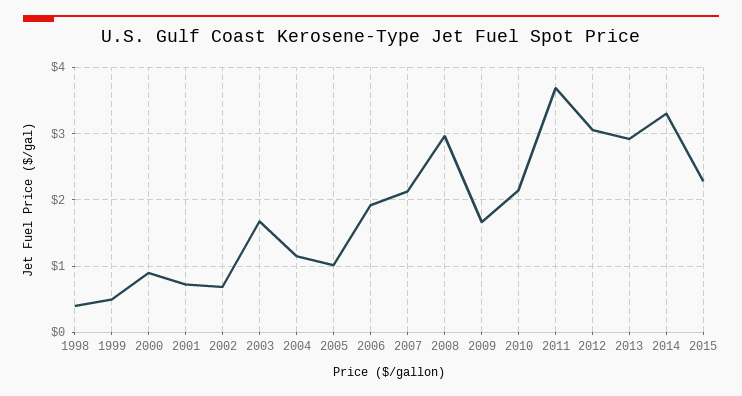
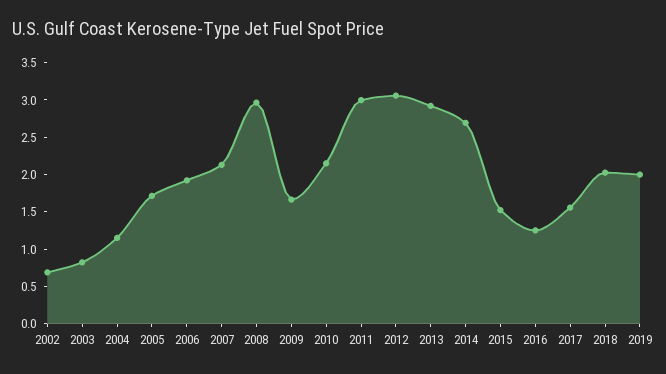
1998: 0.4 -> none
1999: 0.5 -> none
2000: 0.9 -> none
2001: 0.7 -> none
2003: 1.7 -> 0.75
2005: 1 -> 1.75
2011: 3.7 -> 3
2014: 3.3 -> 2.75
2015: 2.3 -> 1.5
2016: none -> 1.25
2017: none -> 1.5
2018: none -> 2
2019: none -> 2

